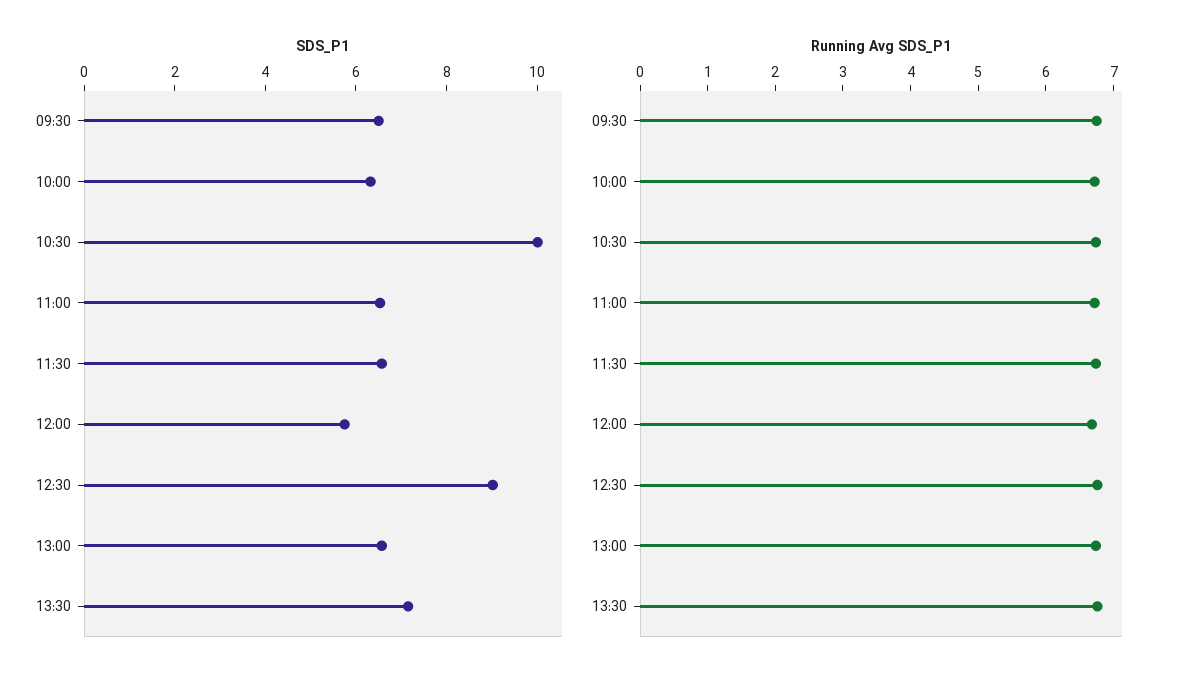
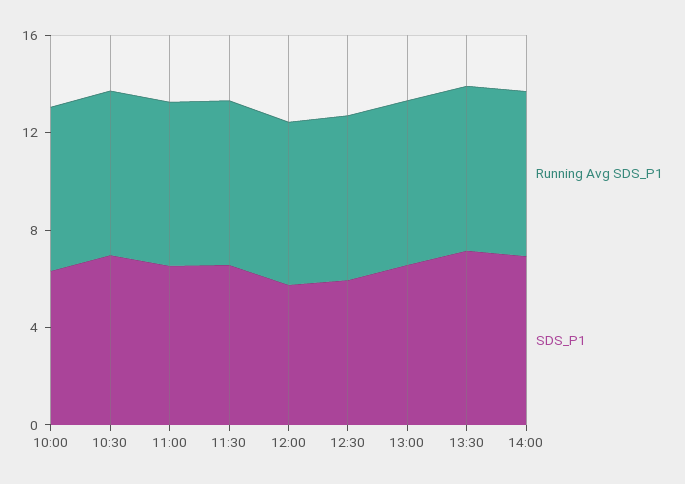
SDS_P1, 09:30: 6.5 -> none
SDS_P1, 10:30: 10 -> 7
SDS_P1, 12:30: 9 -> 6
Running Avg SDS_P1, 09:30: 6.8 -> none
Running Avg SDS_P1, 14:00: none -> 7
SDS_P1, 14:00: none -> 7

